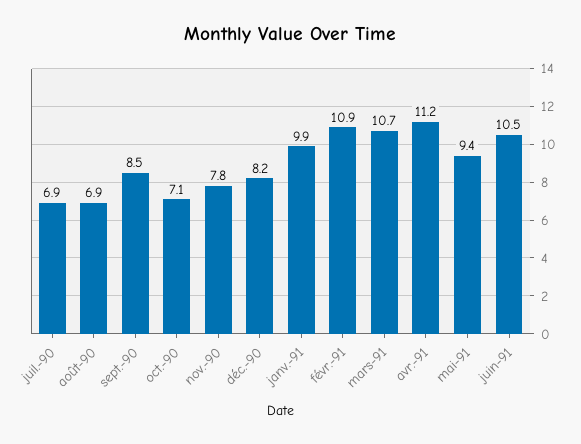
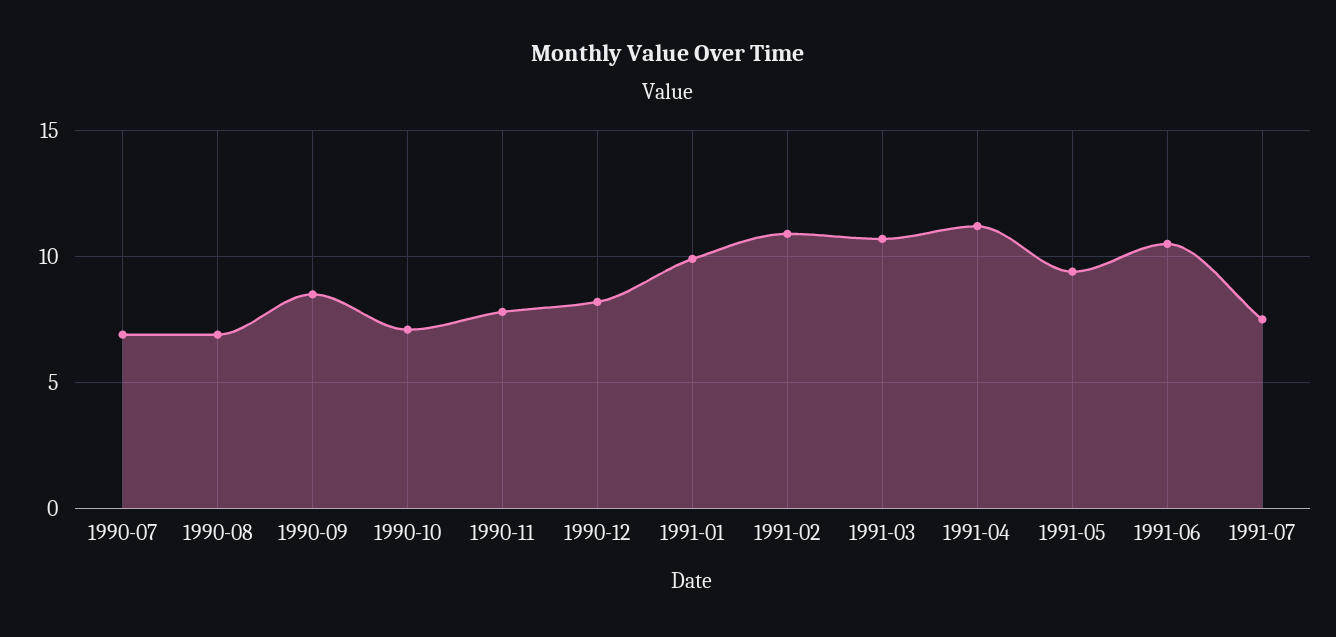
1991-07: none -> 7.5

